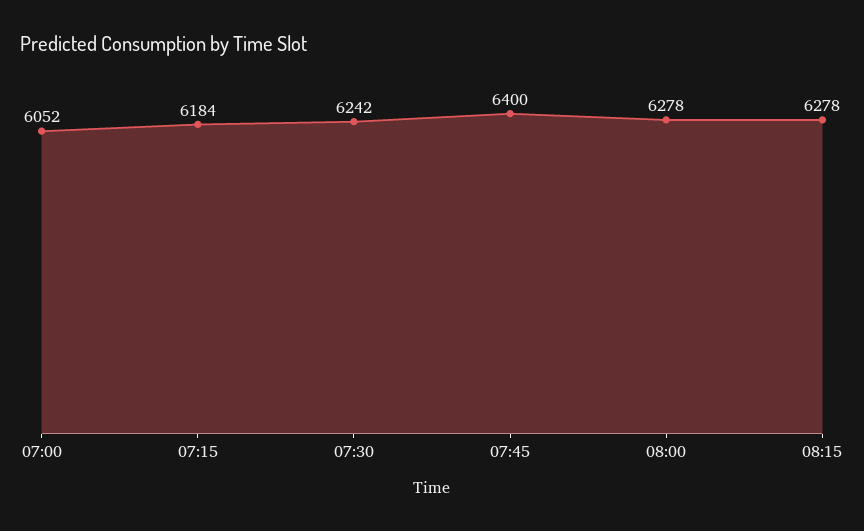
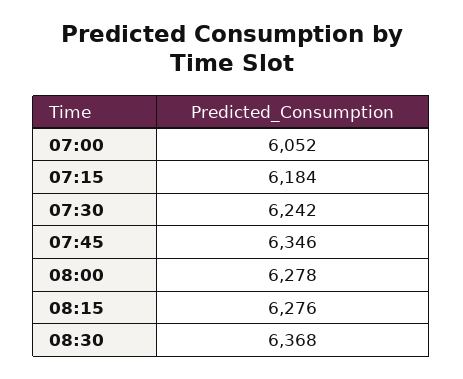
07:45: 6400 -> 6346
08:15: 6278 -> 6276
08:30: none -> 6368

